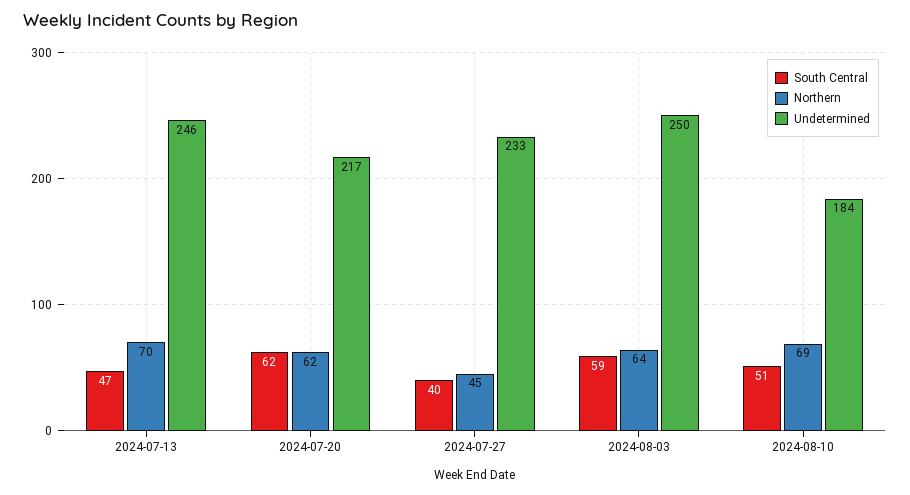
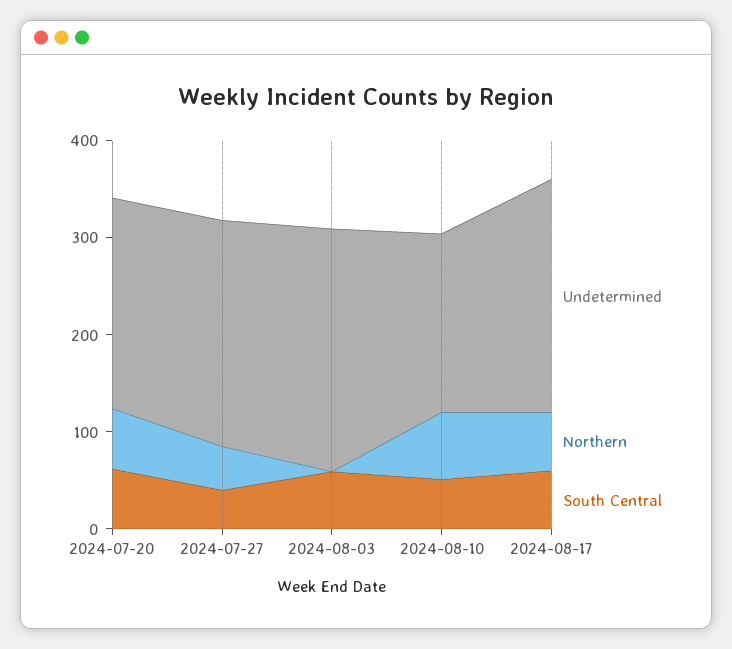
South Central, 2024-07-13: 47 -> none
Northern, 2024-07-13: 70 -> none
Undetermined, 2024-07-13: 246 -> none
Northern, 2024-08-03: 64 -> 0
Undetermined, 2024-08-17: none -> 240
Northern, 2024-08-17: none -> 60
South Central, 2024-08-17: none -> 60

